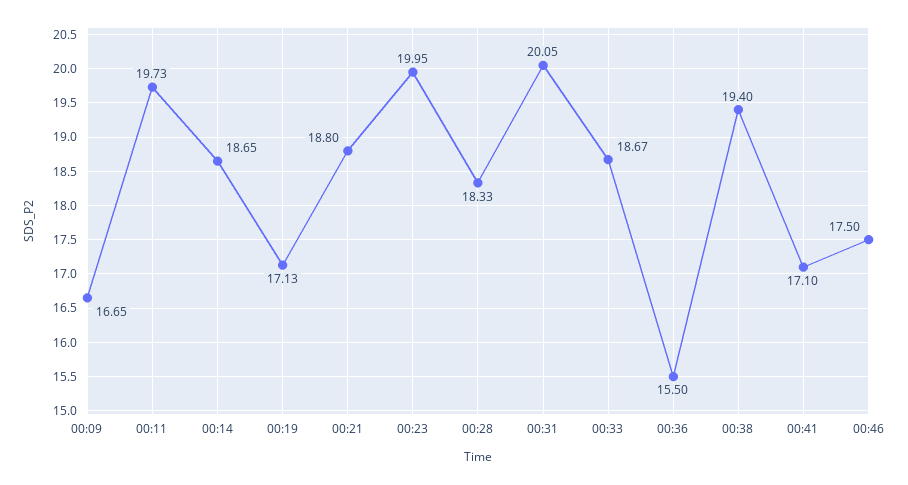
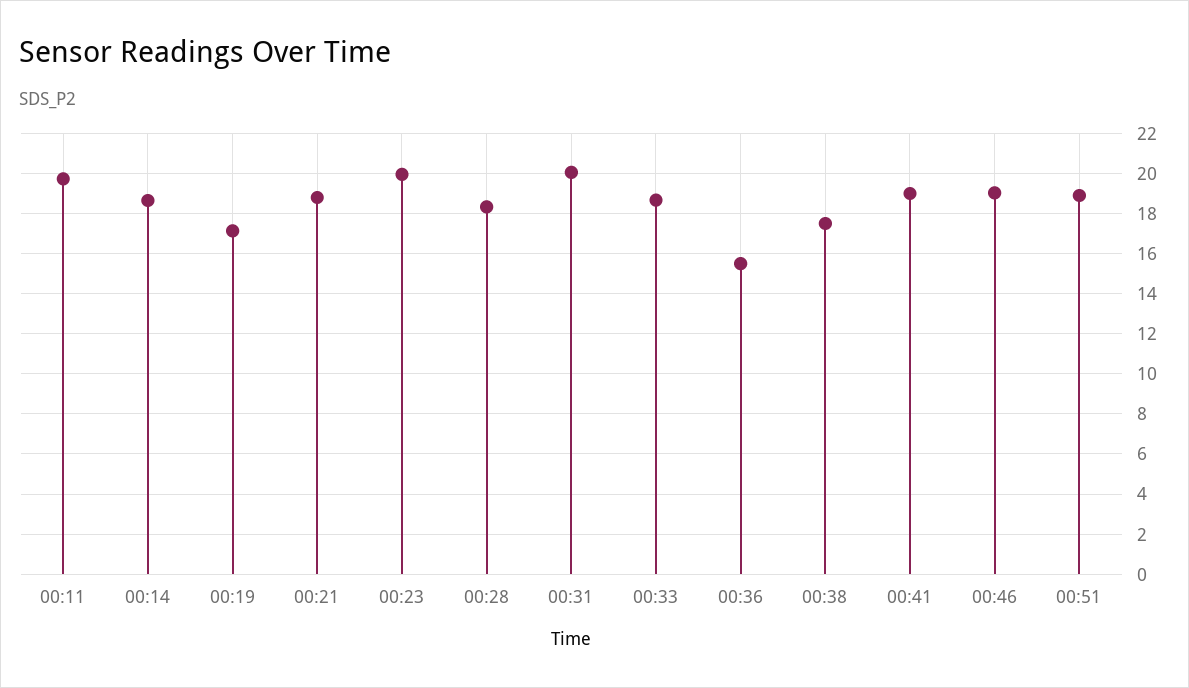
00:09: 16.65 -> none
00:38: 19.4 -> 17.5
00:41: 17.1 -> 19
00:46: 17.5 -> 19
00:51: none -> 19

